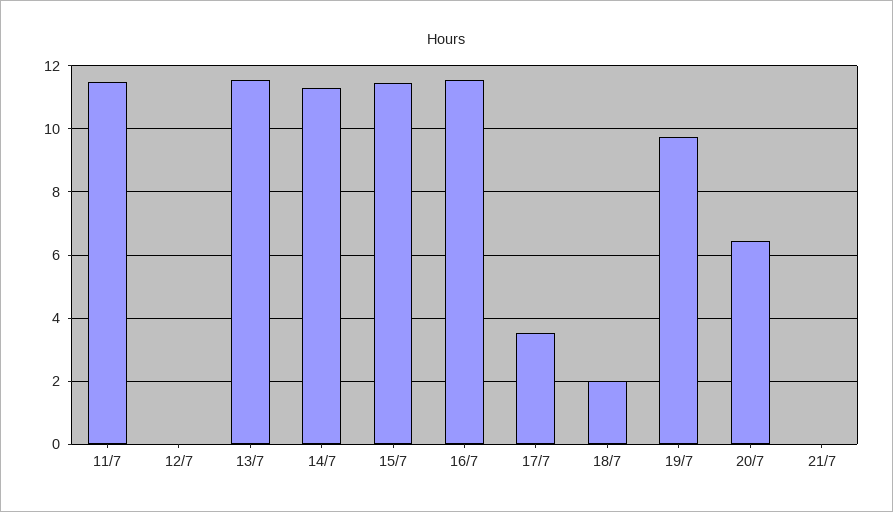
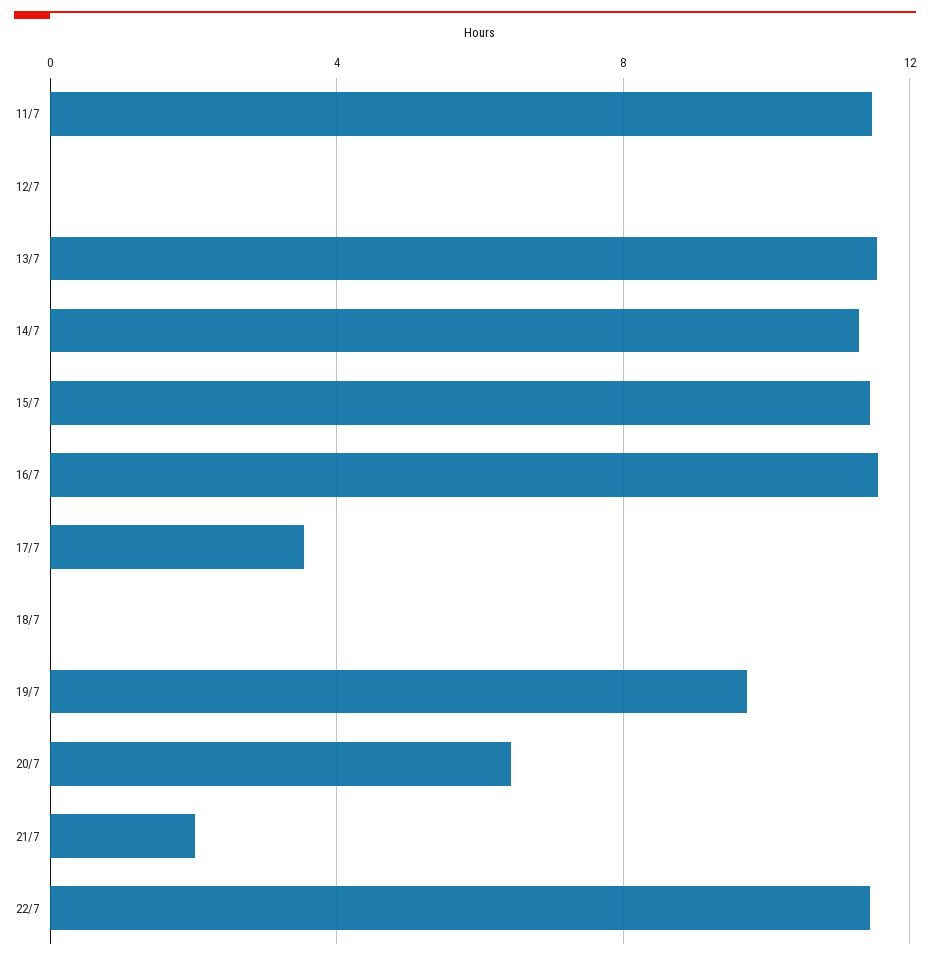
18/7: 2 -> 0
21/7: 0 -> 2
22/7: none -> 11.5

